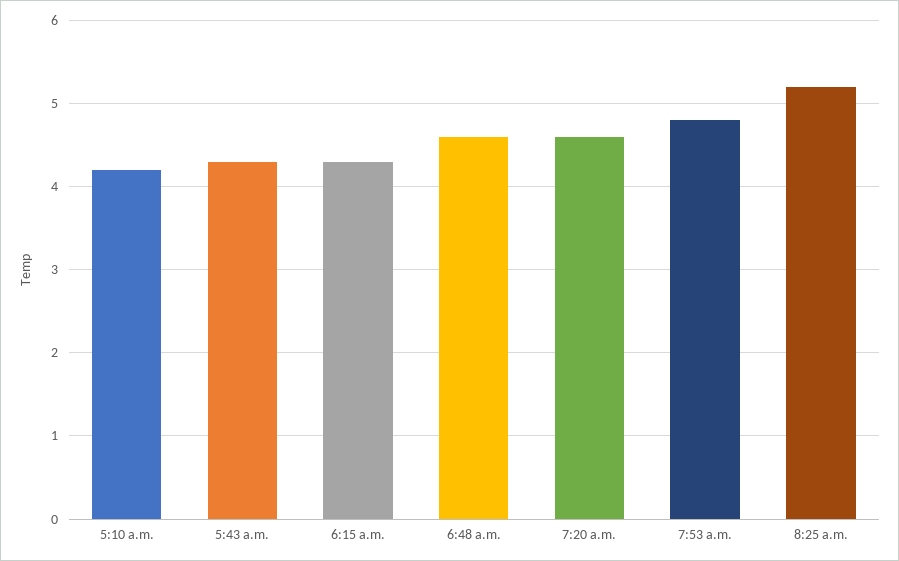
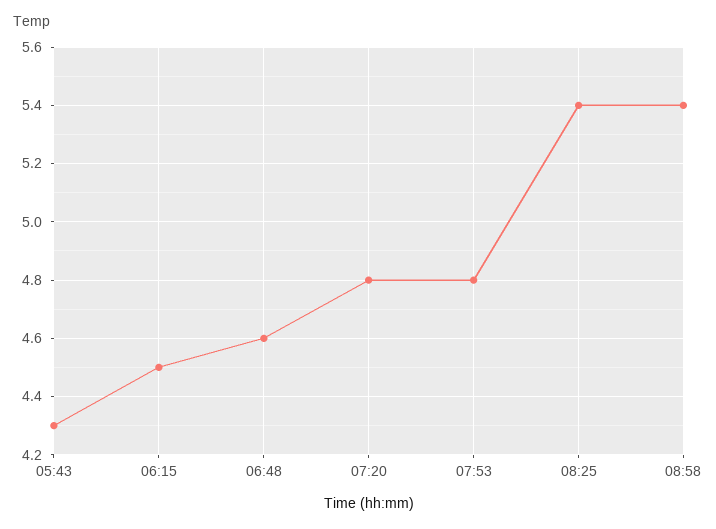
5:10 a.m.: 4.2 -> none
6:15 a.m.: 4.3 -> 4.5
7:20 a.m.: 4.6 -> 4.8
8:25 a.m.: 5.2 -> 5.4
08:58: none -> 5.4

